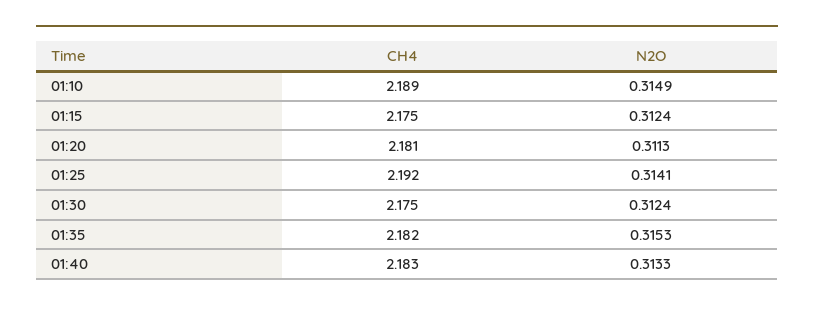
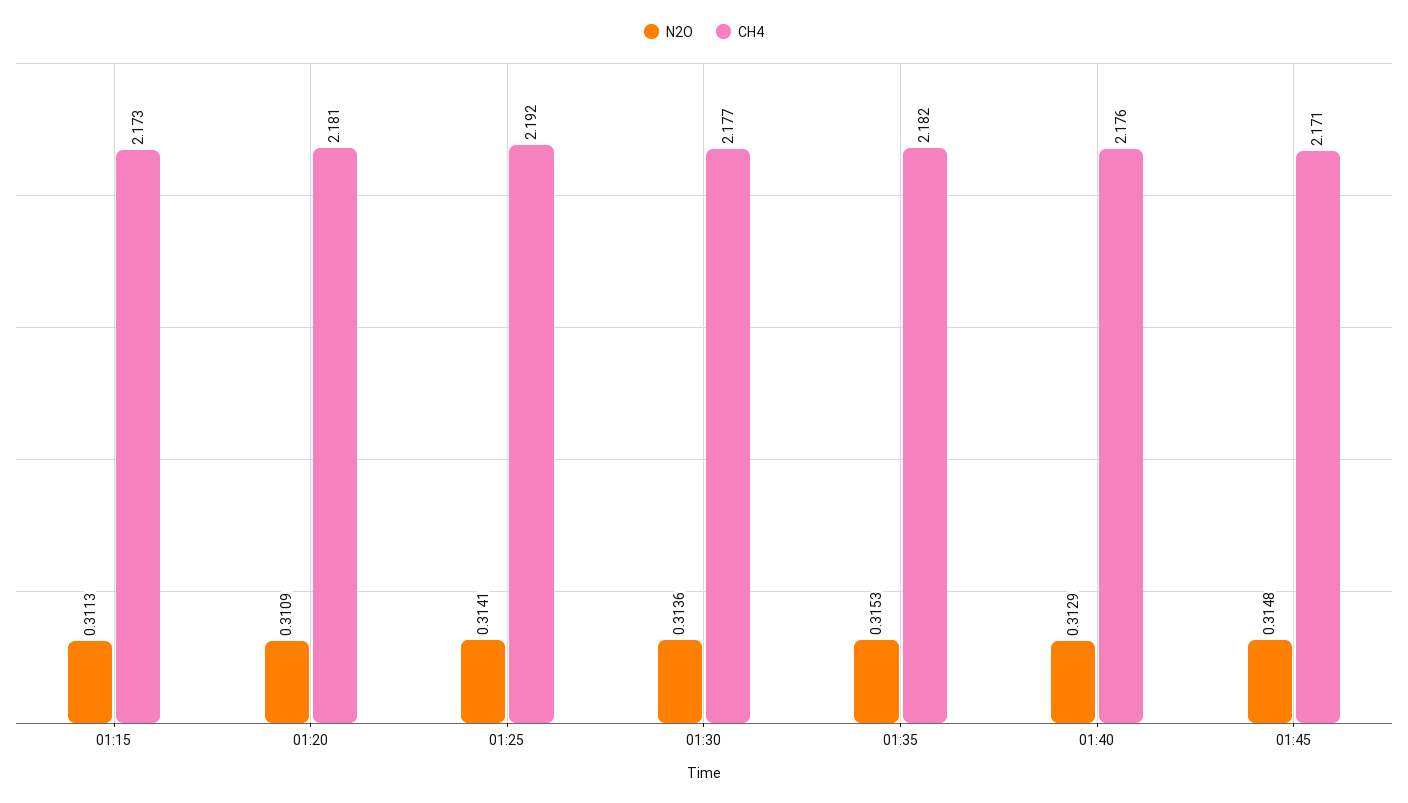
CH4, 01:10: 2.189 -> none
N2O, 01:10: 0.3149 -> none
CH4, 01:15: 2.175 -> 2.173
N2O, 01:15: 0.3124 -> 0.3113
N2O, 01:20: 0.3113 -> 0.3109
CH4, 01:30: 2.175 -> 2.177
N2O, 01:30: 0.3124 -> 0.3136
CH4, 01:40: 2.183 -> 2.176
N2O, 01:40: 0.3133 -> 0.3129
N2O, 01:45: none -> 0.3148
CH4, 01:45: none -> 2.171

